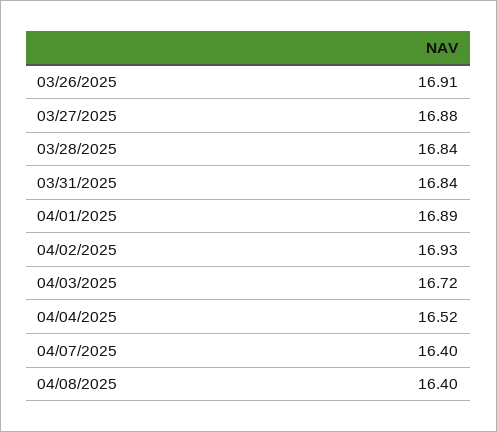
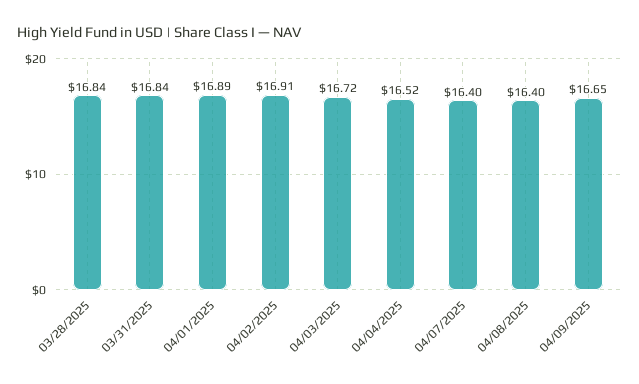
03/26/2025: 16.91 -> none
03/27/2025: 16.88 -> none
04/02/2025: 16.93 -> 16.91
04/09/2025: none -> 16.65

